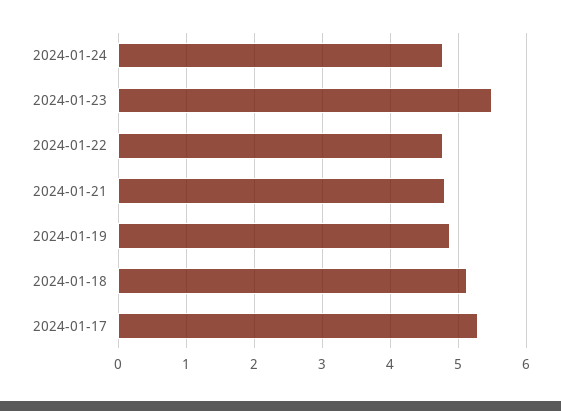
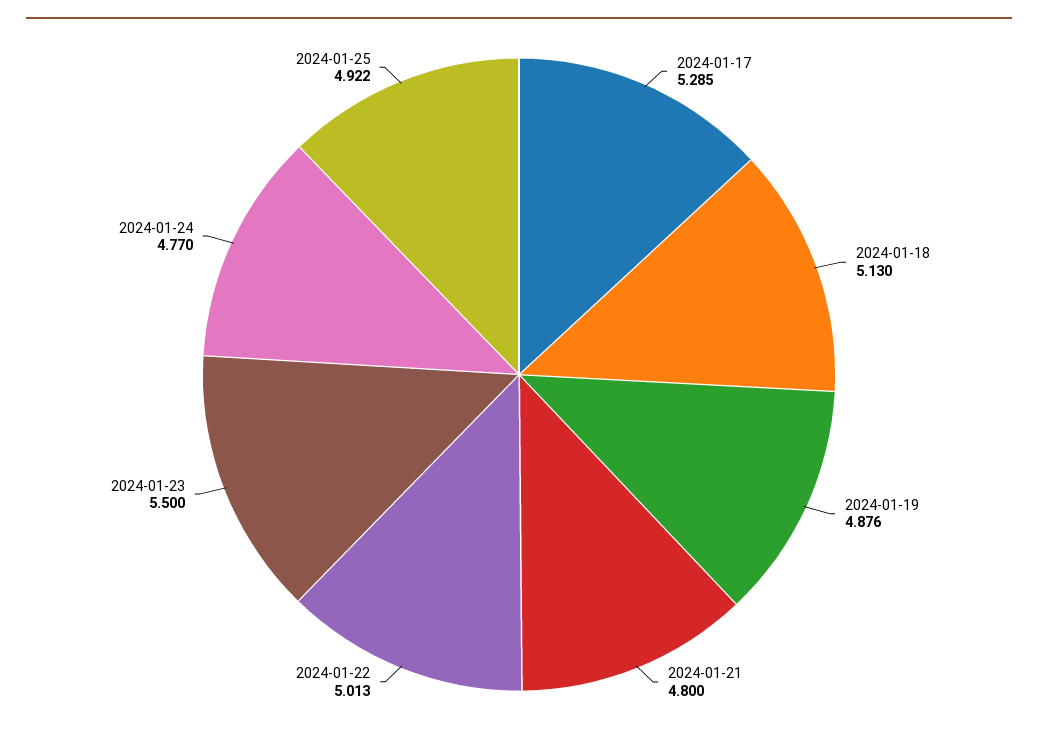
2024-01-22: 4.8 -> 5.013
2024-01-25: none -> 4.922

